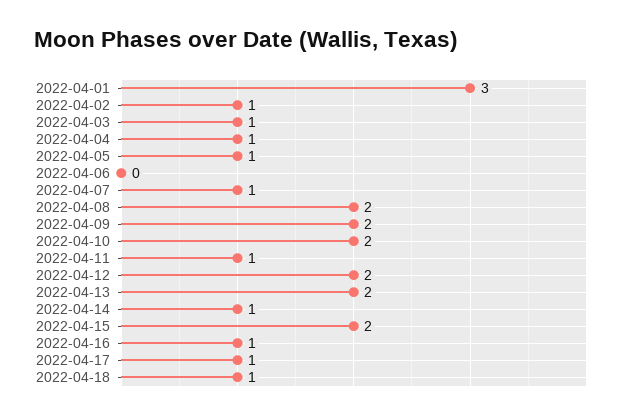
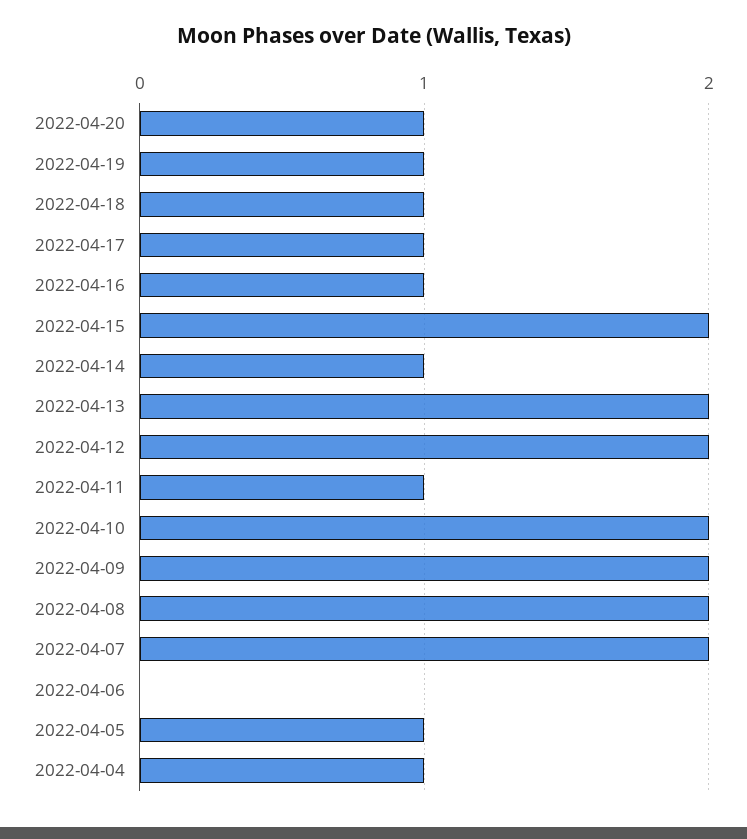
2022-04-01: 3 -> none
2022-04-02: 1 -> none
2022-04-03: 1 -> none
2022-04-07: 1 -> 2
2022-04-20: none -> 1
2022-04-19: none -> 1

